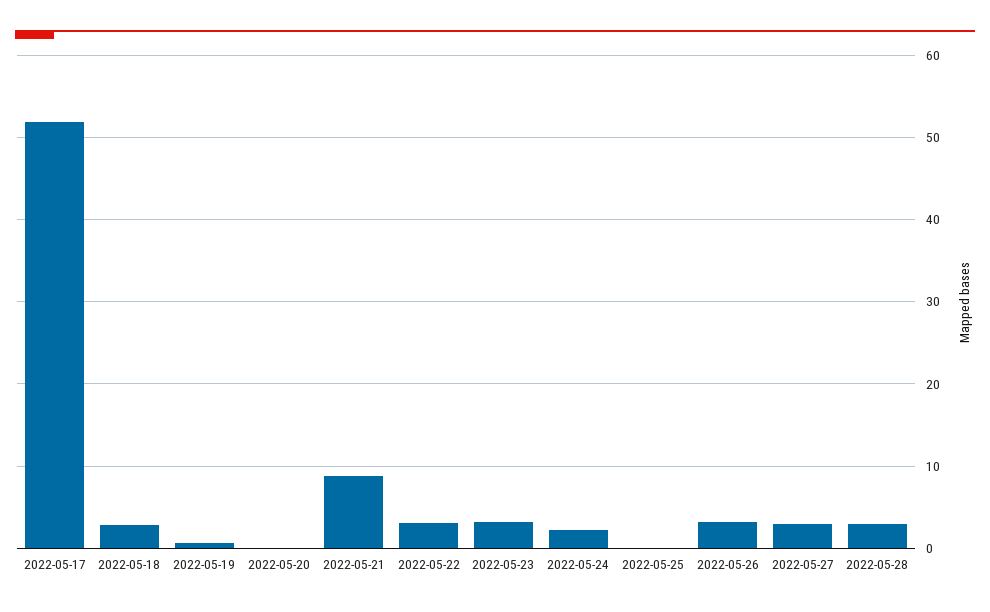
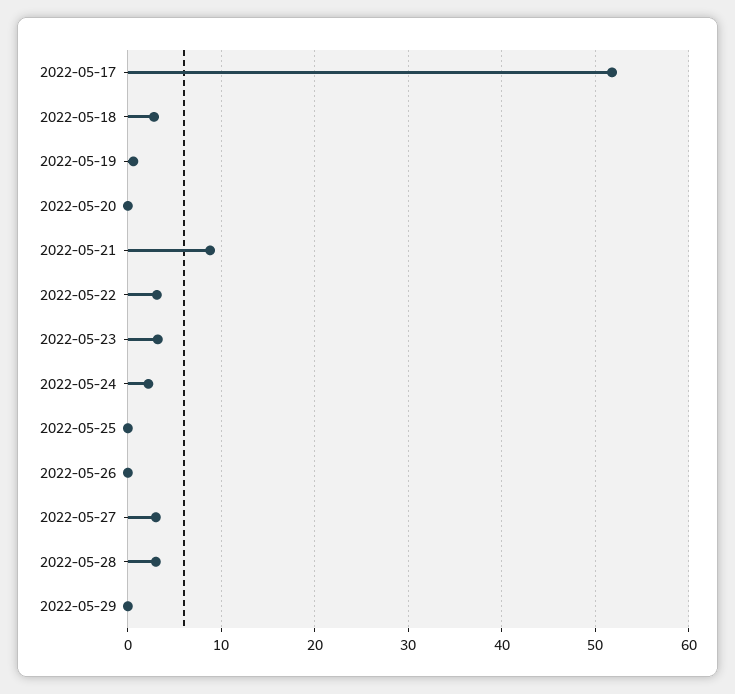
2022-05-26: 3 -> 0
2022-05-29: none -> 0

